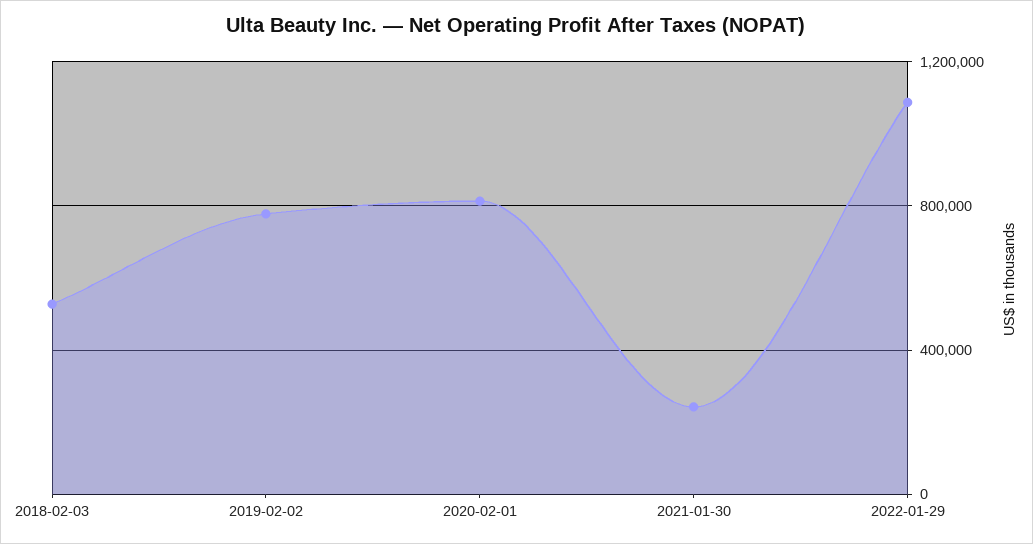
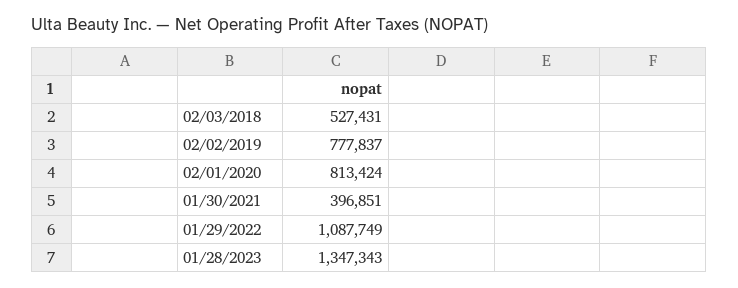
2021-01-30: 250000 -> 396851
01/28/2023: none -> 1347343

